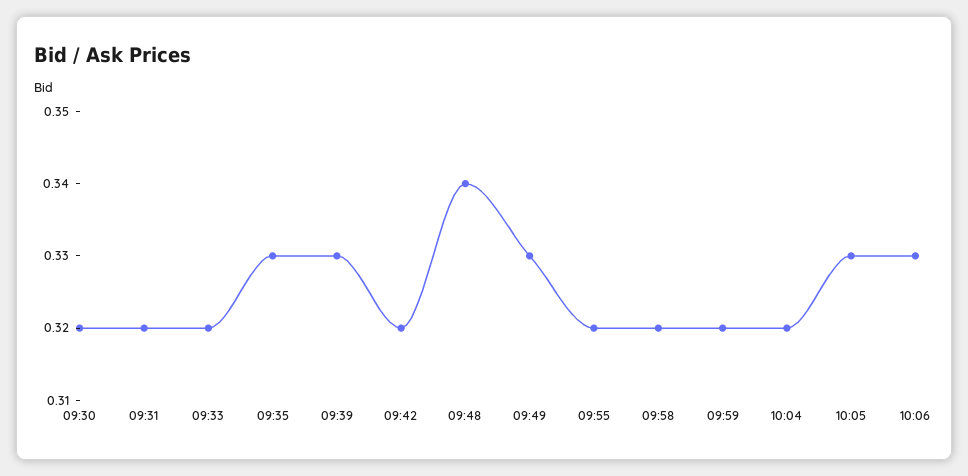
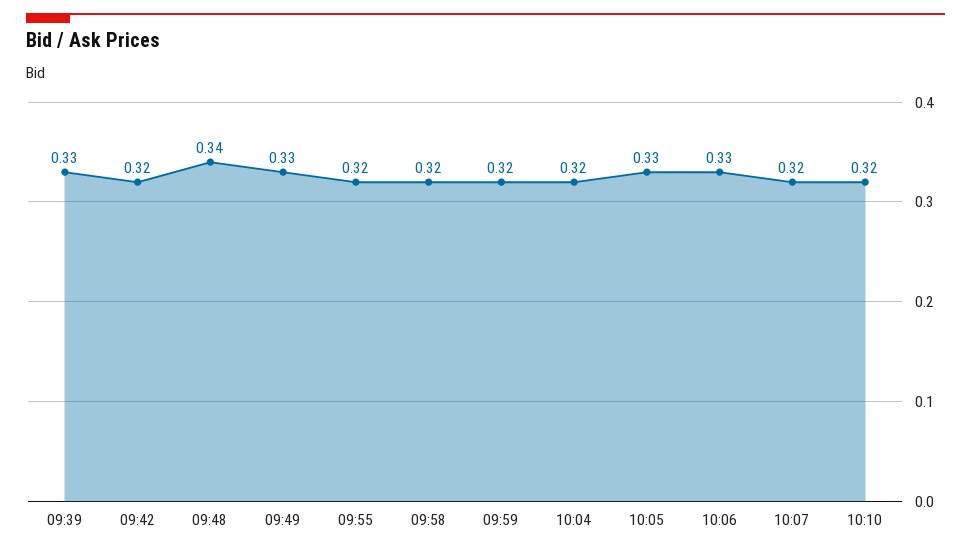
09:30: 0.32 -> none
09:31: 0.32 -> none
09:33: 0.32 -> none
09:35: 0.33 -> none
10:07: none -> 0.32
10:10: none -> 0.32

